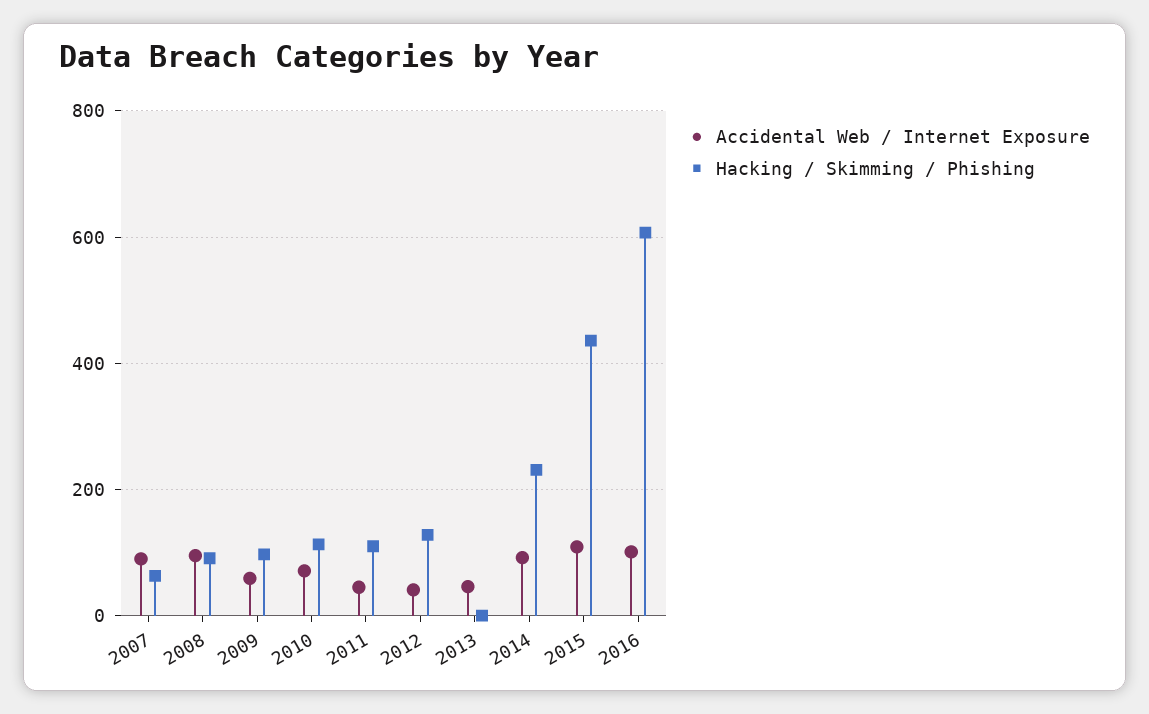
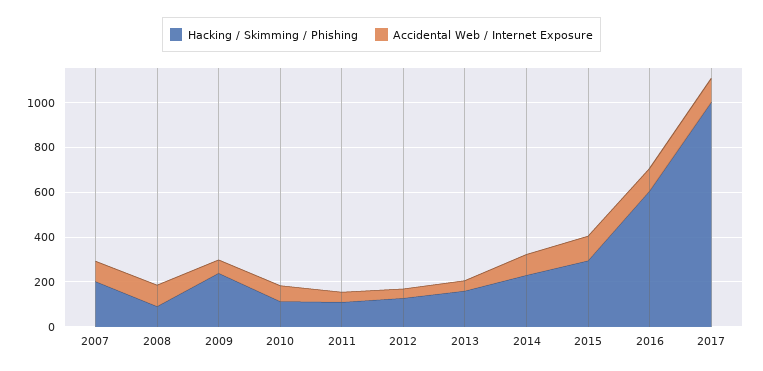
Hacking / Skimming / Phishing, 2007: 60 -> 200
Hacking / Skimming / Phishing, 2009: 100 -> 250
Hacking / Skimming / Phishing, 2013: 0 -> 150
Hacking / Skimming / Phishing, 2015: 440 -> 300
Hacking / Skimming / Phishing, 2017: none -> 1000
Accidental Web / Internet Exposure, 2017: none -> 100

